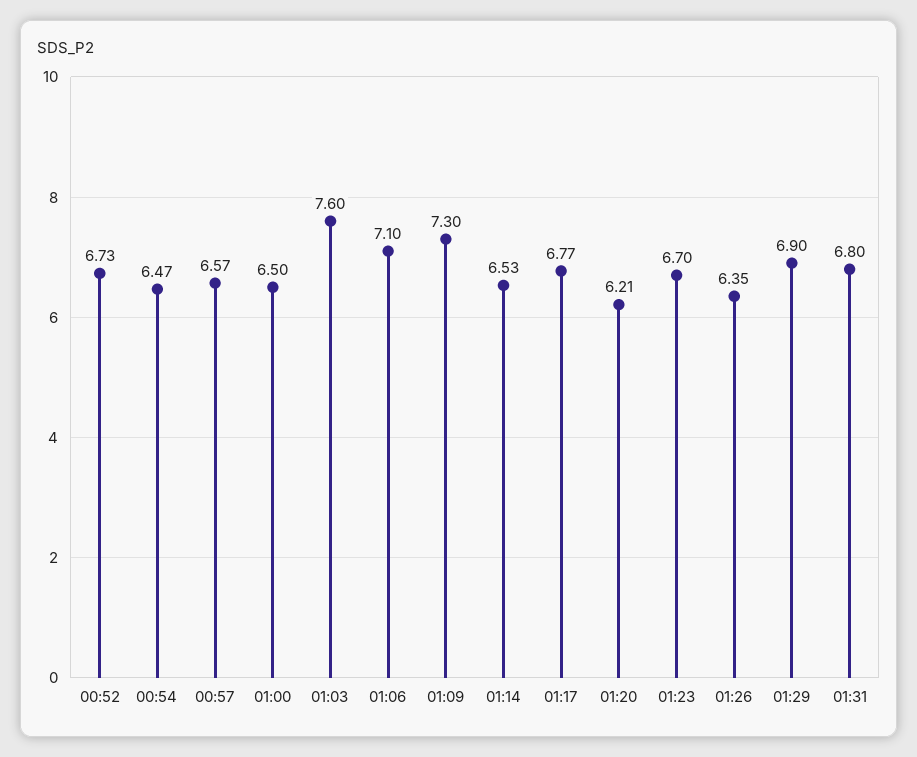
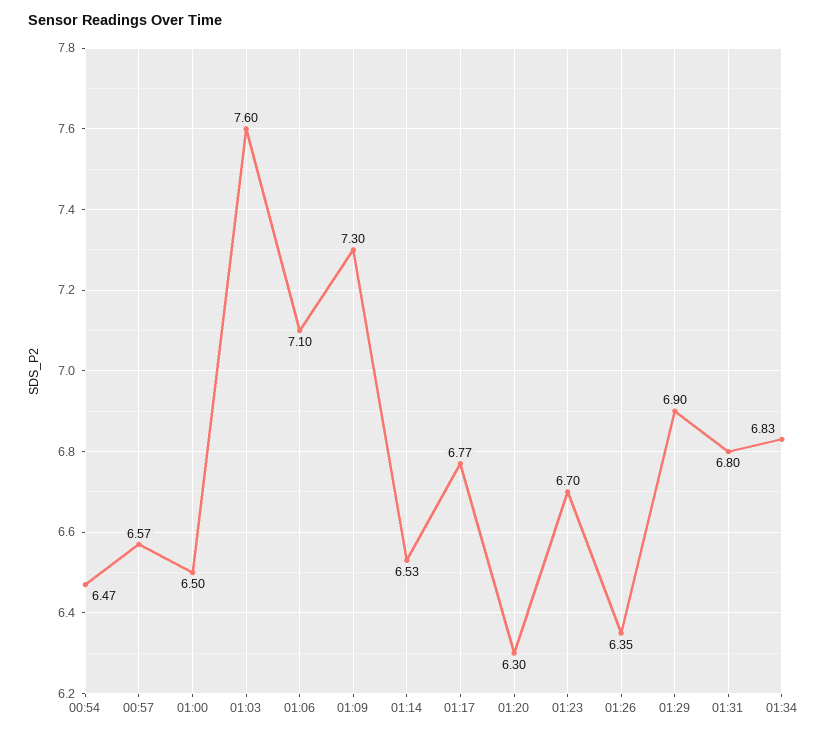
00:52: 6.73 -> none
01:20: 6.21 -> 6.3
01:34: none -> 6.83

